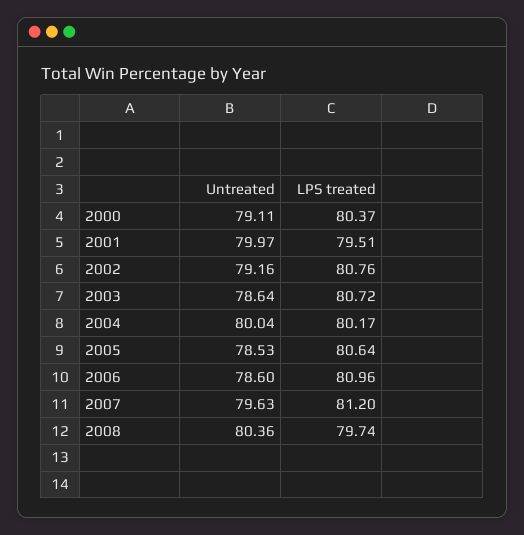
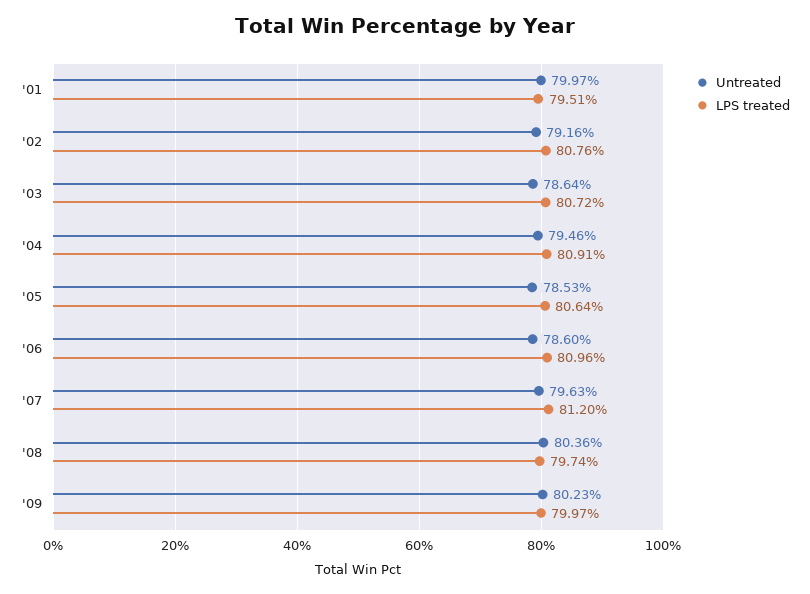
Untreated, 2000: 79.11 -> none
LPS treated, 2000: 80.37 -> none
Untreated, 2004: 80.04 -> 79.46
LPS treated, 2004: 80.17 -> 80.91
Untreated, '09: none -> 80.23
LPS treated, '09: none -> 79.97

